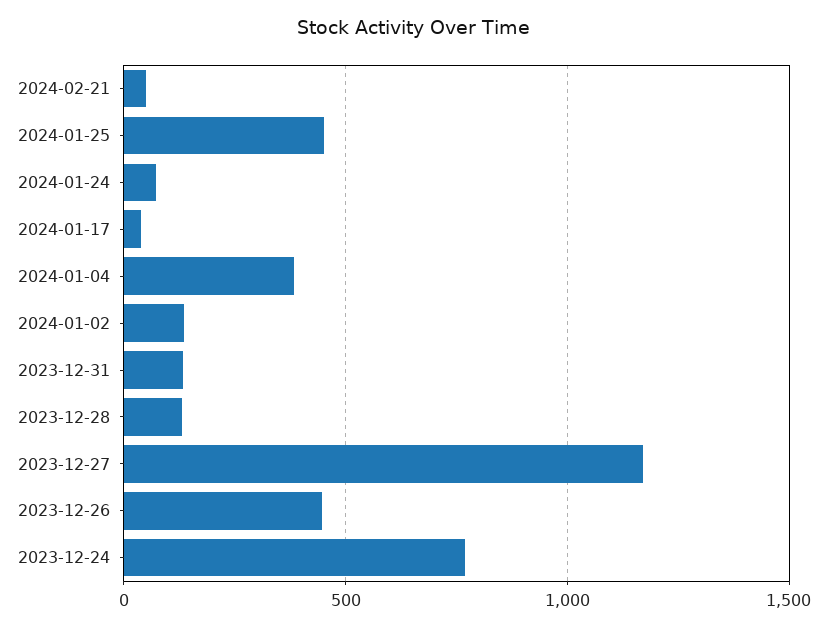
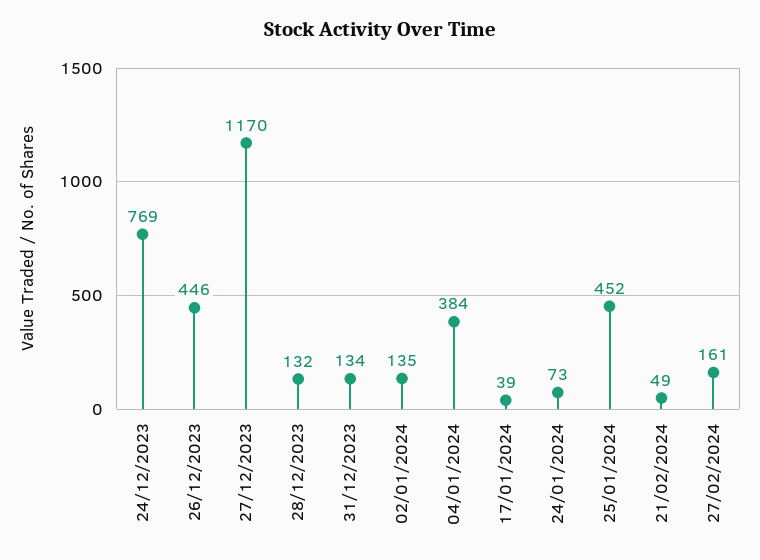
27/02/2024: none -> 161

